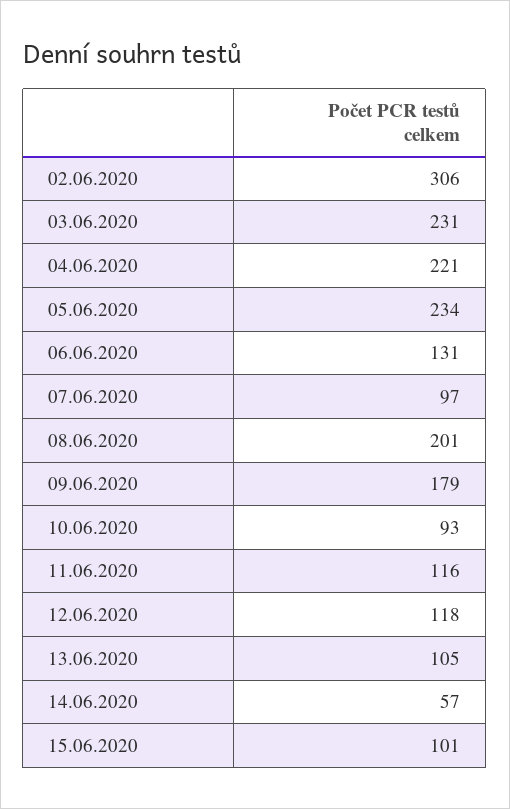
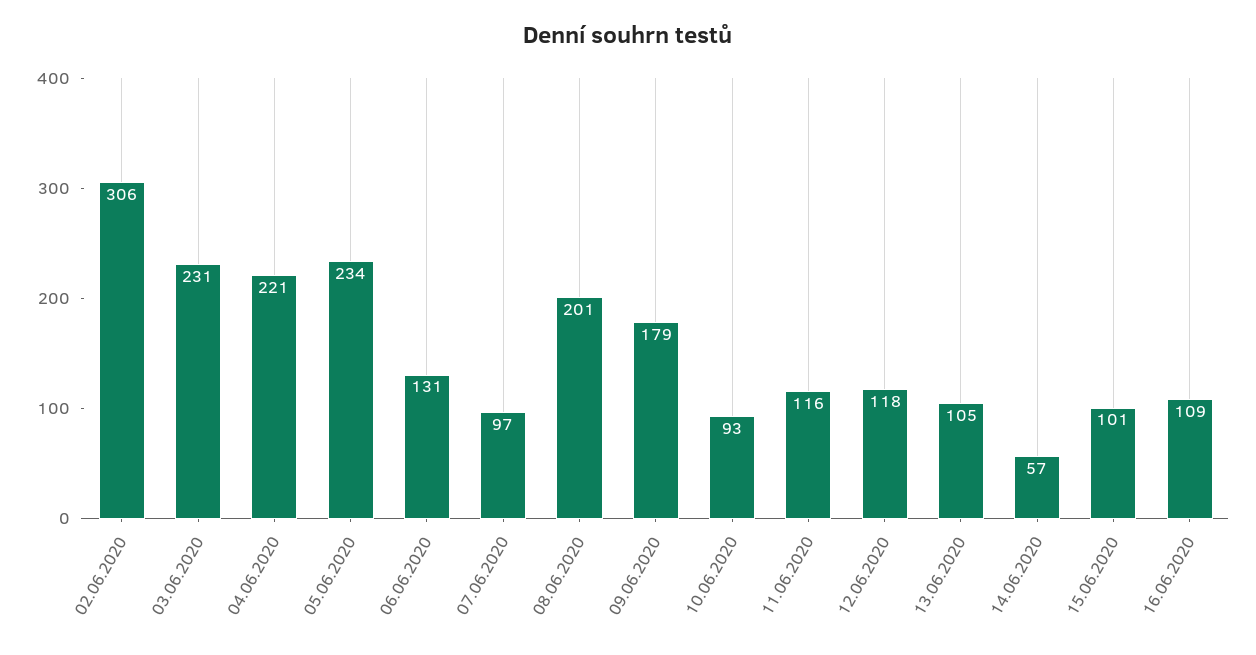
16.06.2020: none -> 109

